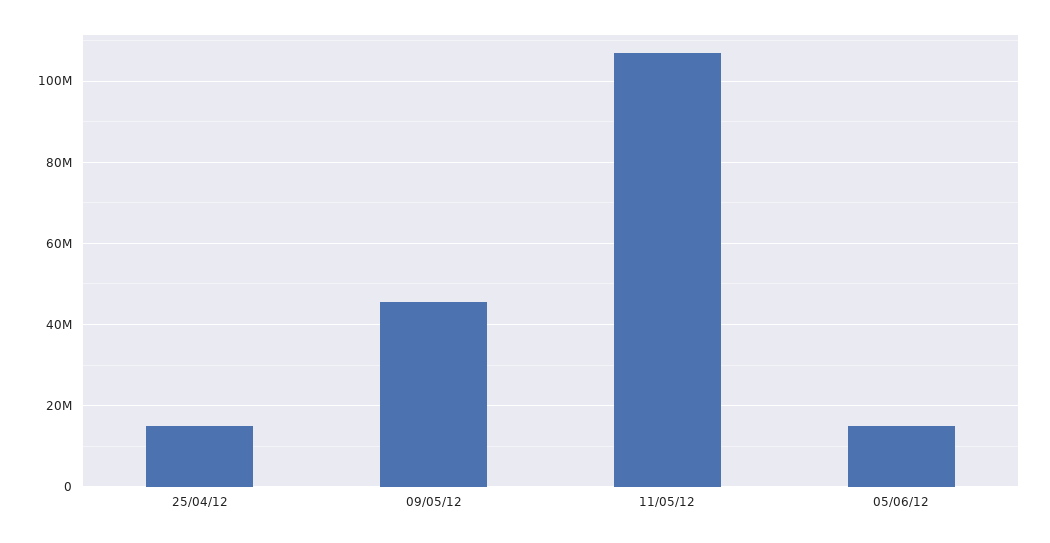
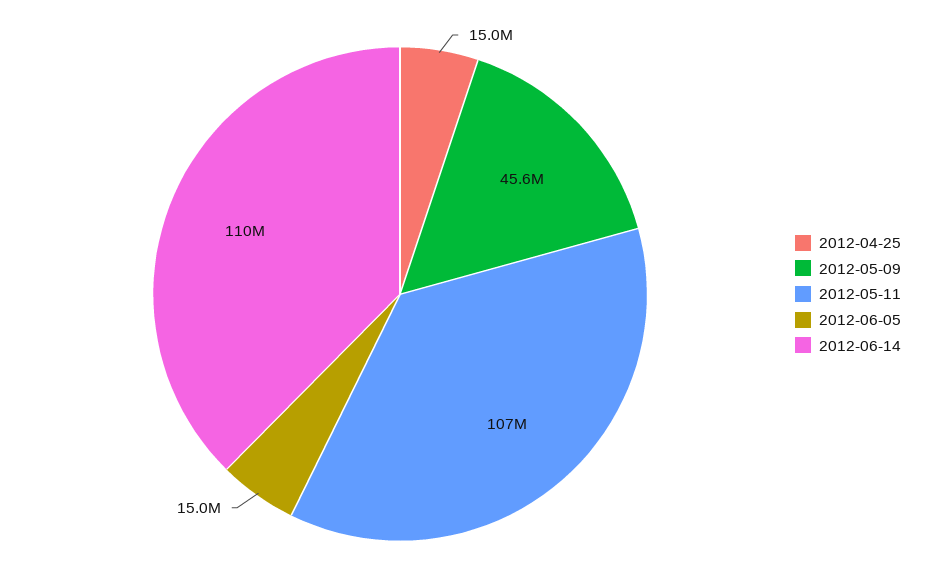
2012-06-14: none -> 110000000

